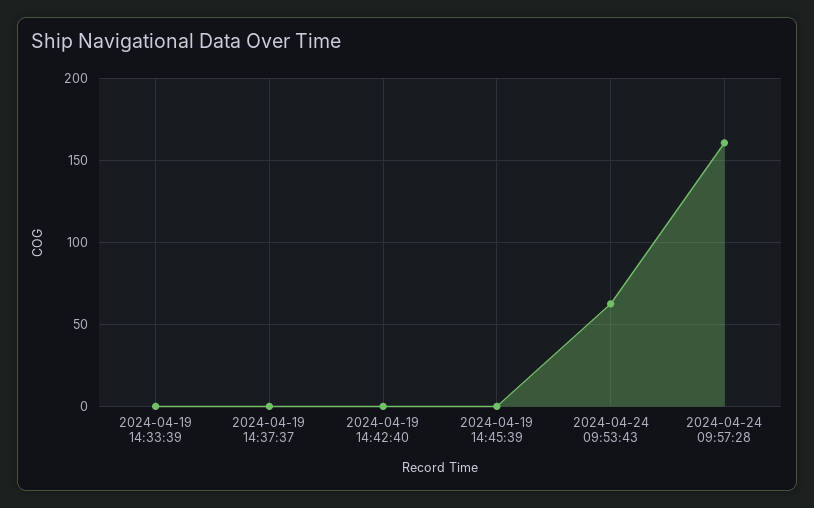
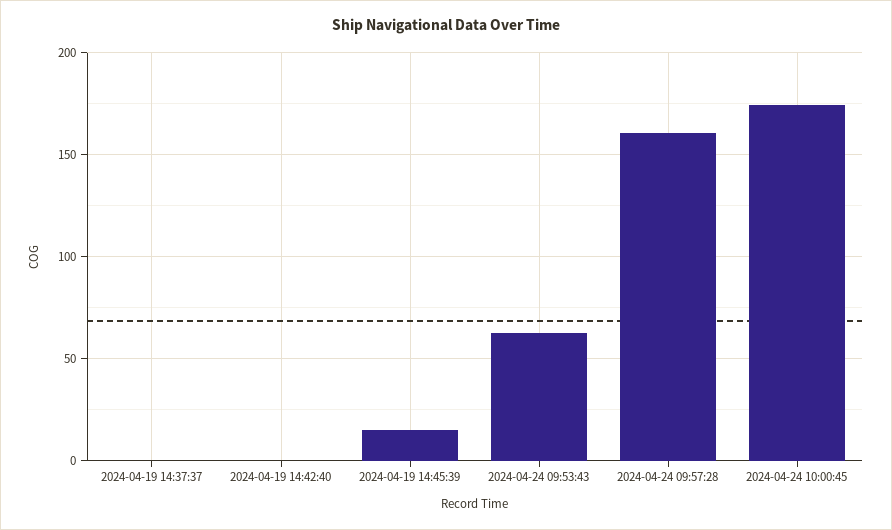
2024-04-19 14:33:39: 0 -> none
2024-04-19 14:45:39: 0 -> 15
2024-04-24 10:00:45: none -> 175

